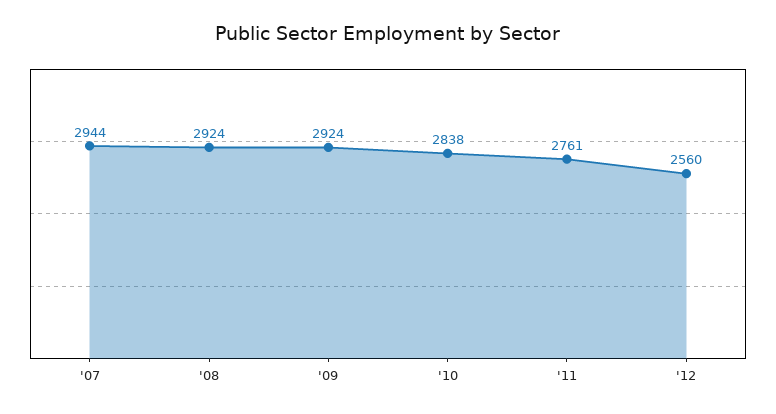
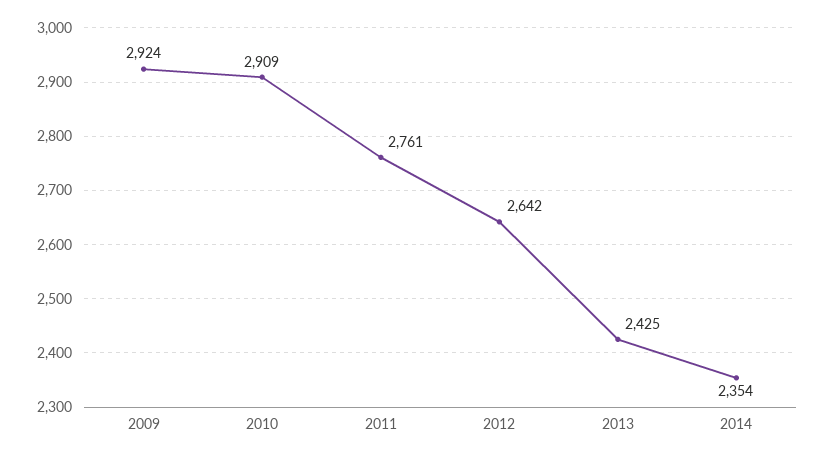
'07: 2944 -> none
'08: 2924 -> none
'10: 2838 -> 2909
'12: 2560 -> 2642
2013: none -> 2425
2014: none -> 2354

